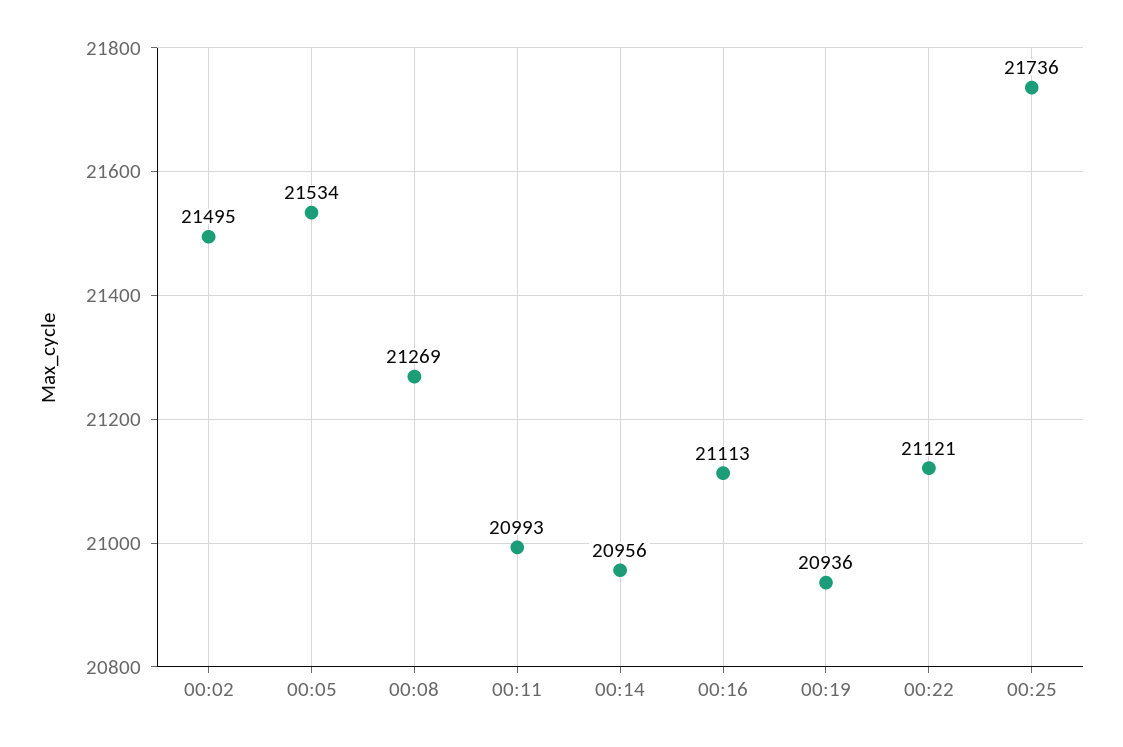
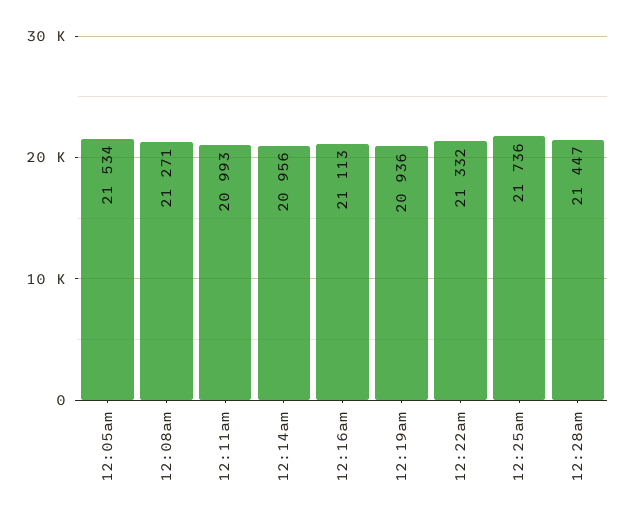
00:02: 21495 -> none
00:08: 21269 -> 21271
00:22: 21121 -> 21332
12:28am: none -> 21447

